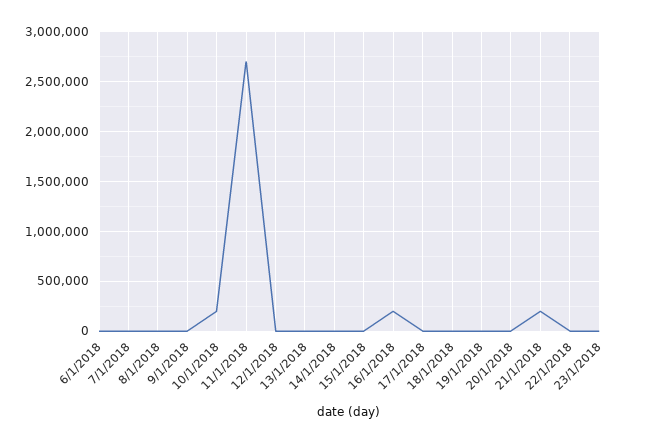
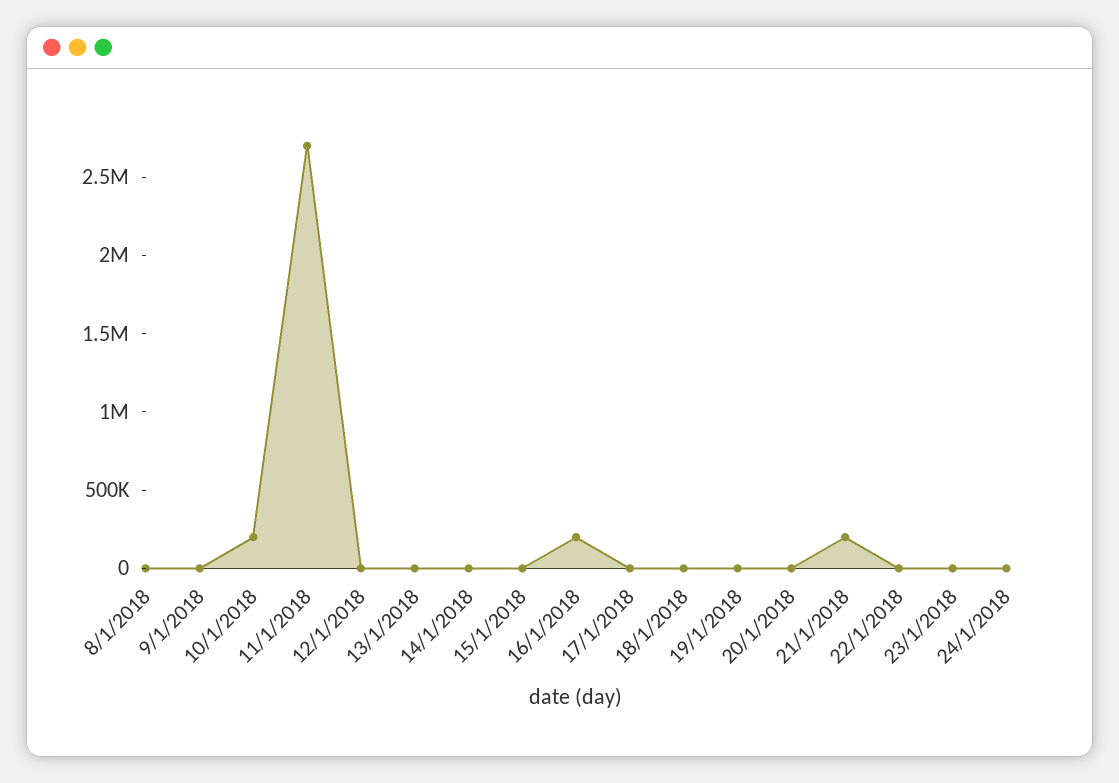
6/1/2018: 0 -> none
7/1/2018: 0 -> none
24/1/2018: none -> 0

